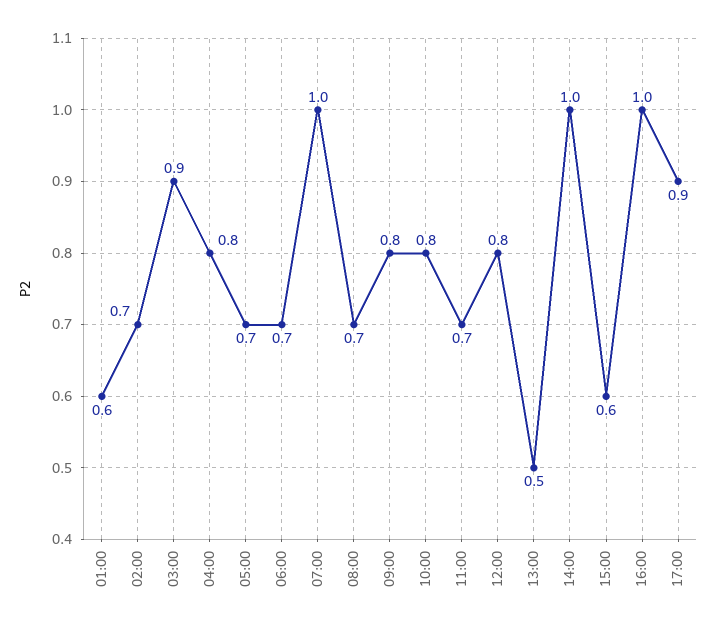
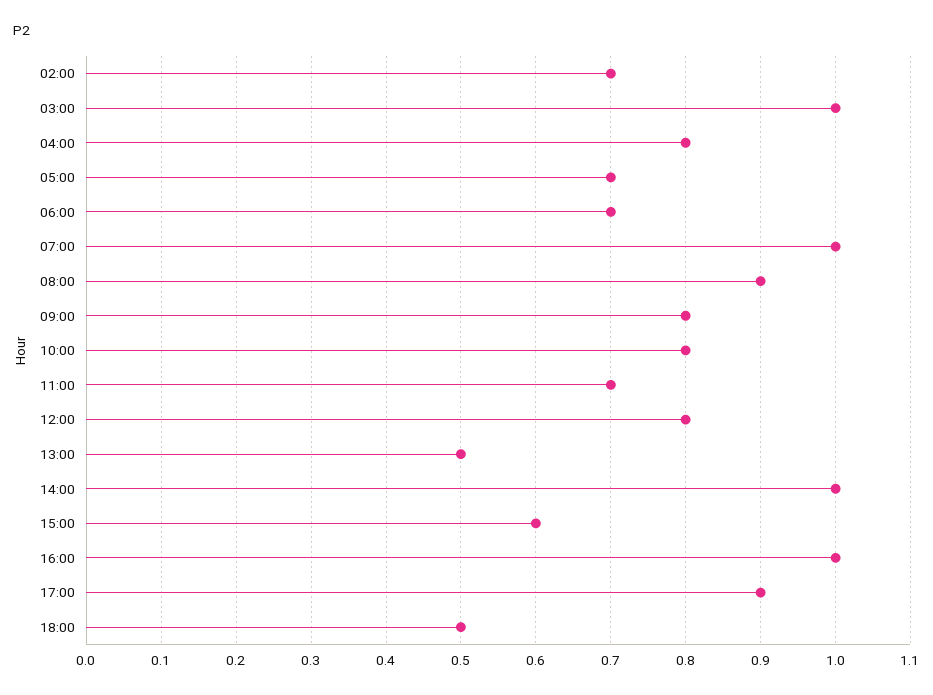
01:00: 0.6 -> none
03:00: 0.9 -> 1
08:00: 0.7 -> 0.9
18:00: none -> 0.5

